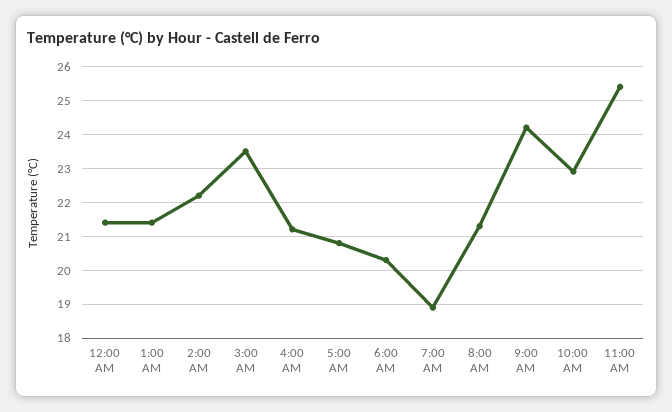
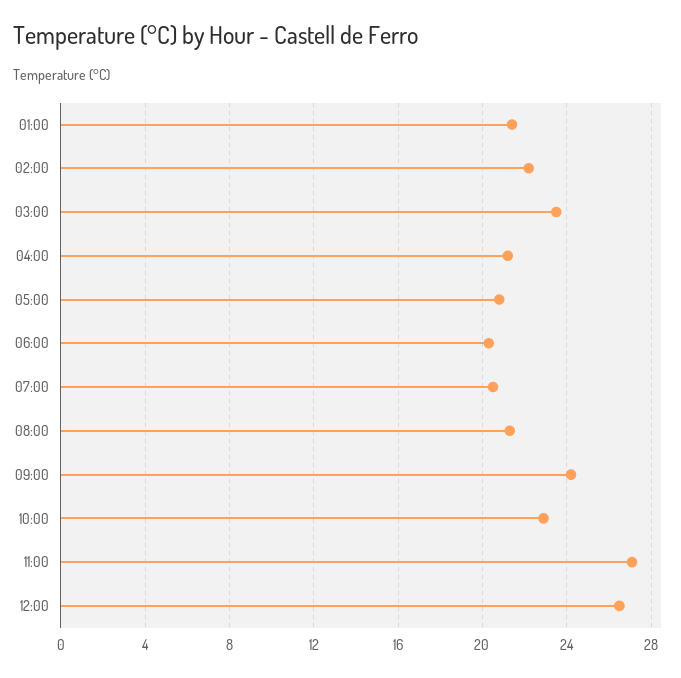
12:00 AM: 21.5 -> none
7:00 AM: 19 -> 20.5
11:00 AM: 25.5 -> 27
12:00: none -> 26.5

